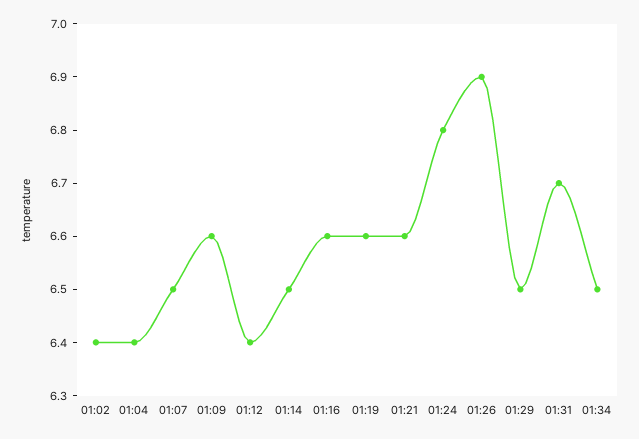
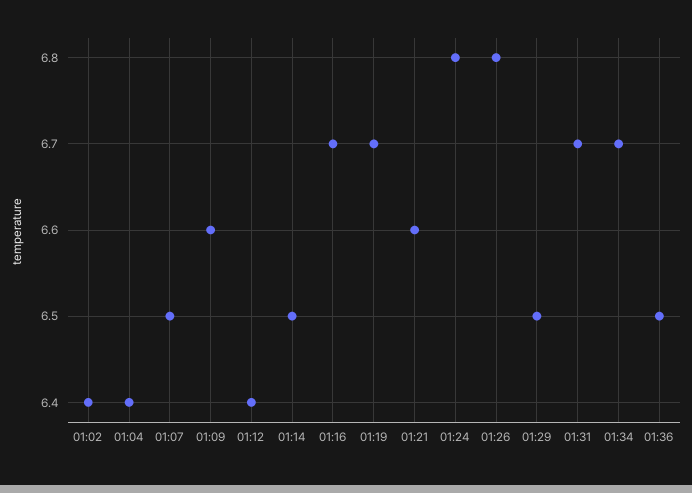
01:16: 6.6 -> 6.7
01:19: 6.6 -> 6.7
01:26: 6.9 -> 6.8
01:34: 6.5 -> 6.7
01:36: none -> 6.5

